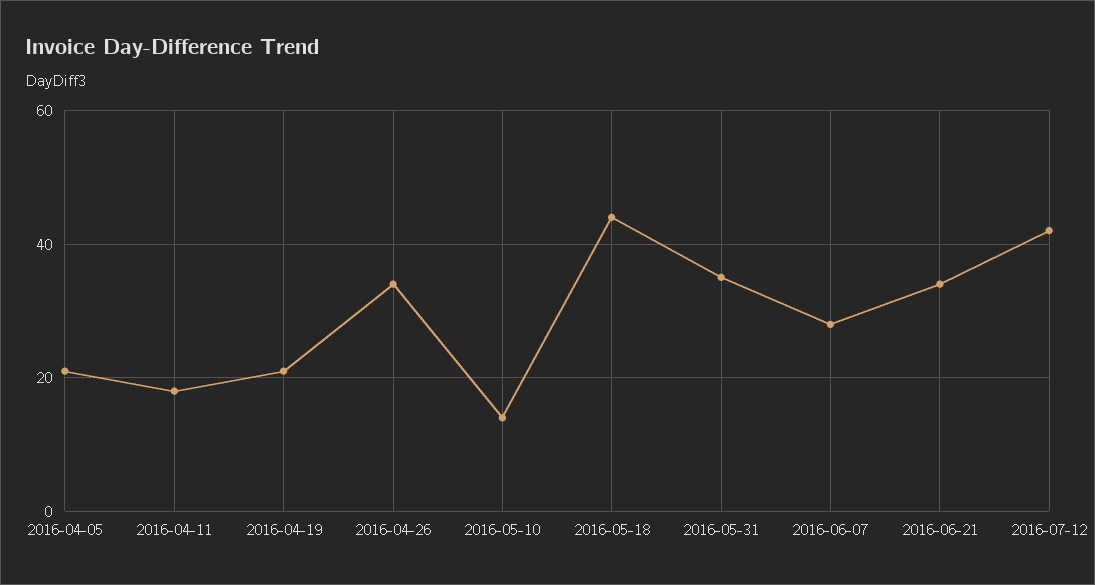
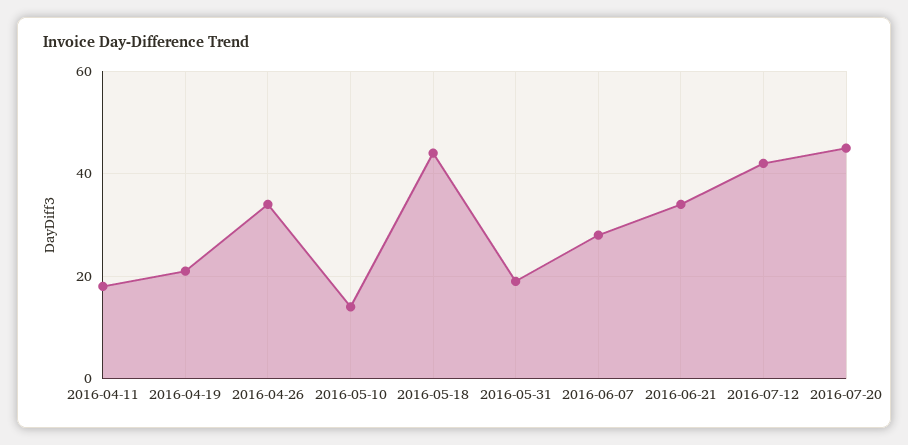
2016-04-05: 20 -> none
2016-05-31: 35 -> 20
2016-07-20: none -> 45

